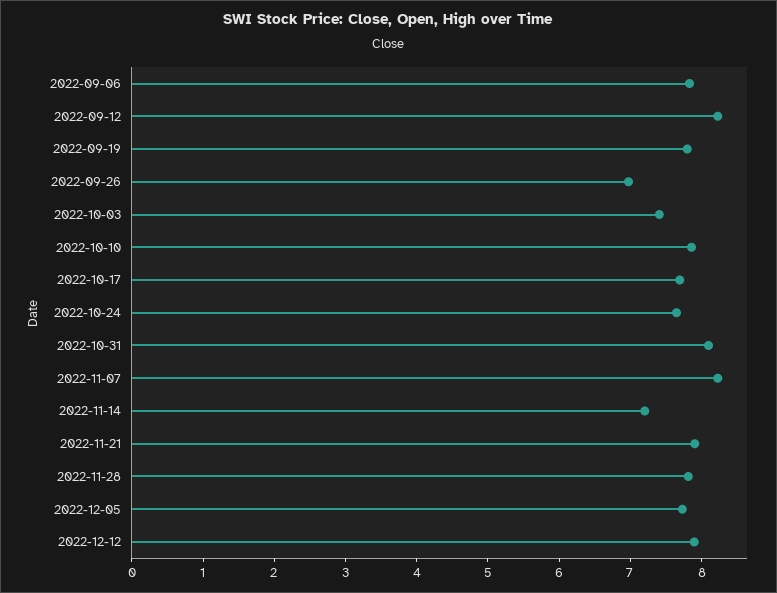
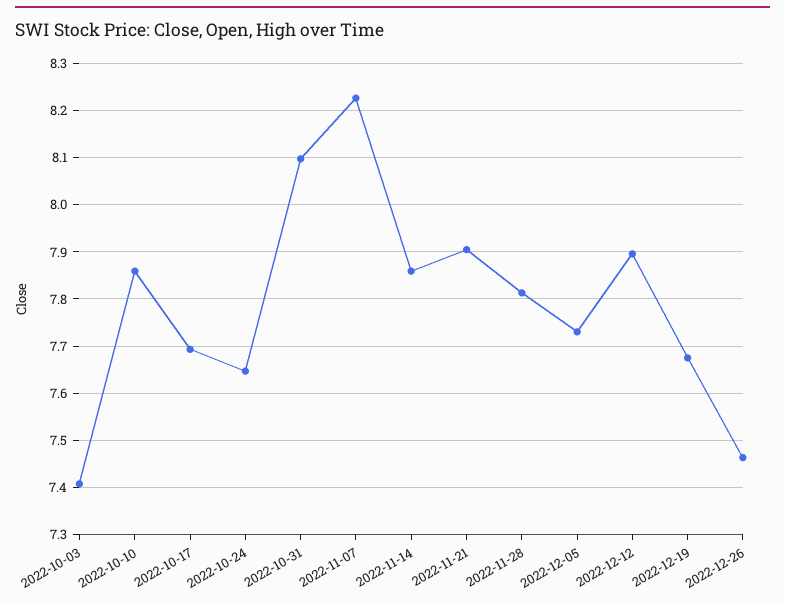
2022-09-06: 7.8 -> none
2022-09-12: 8.2 -> none
2022-09-19: 7.8 -> none
2022-09-26: 7 -> none
2022-11-14: 7.2 -> 7.86
2022-12-19: none -> 7.68
2022-12-26: none -> 7.46

